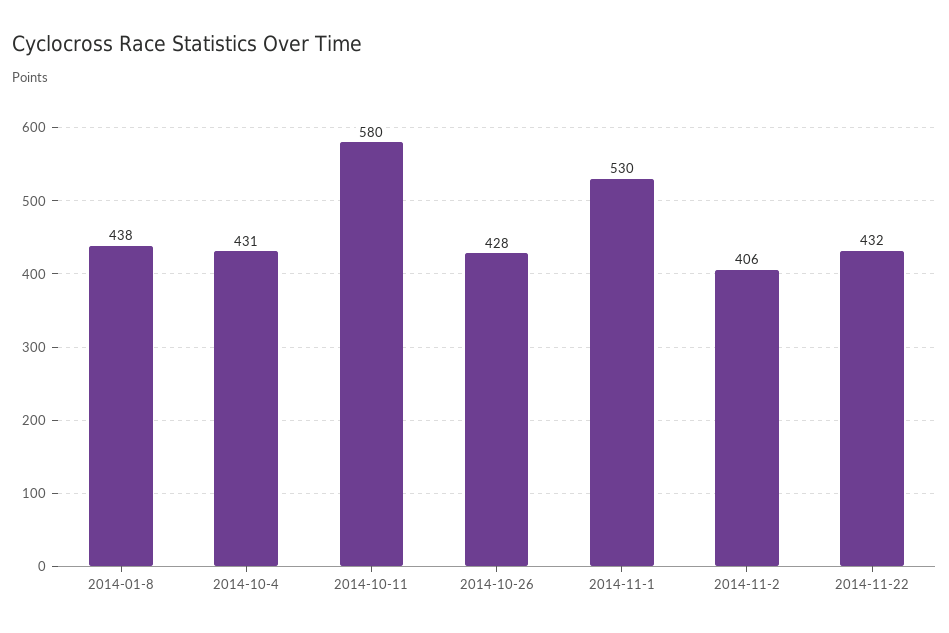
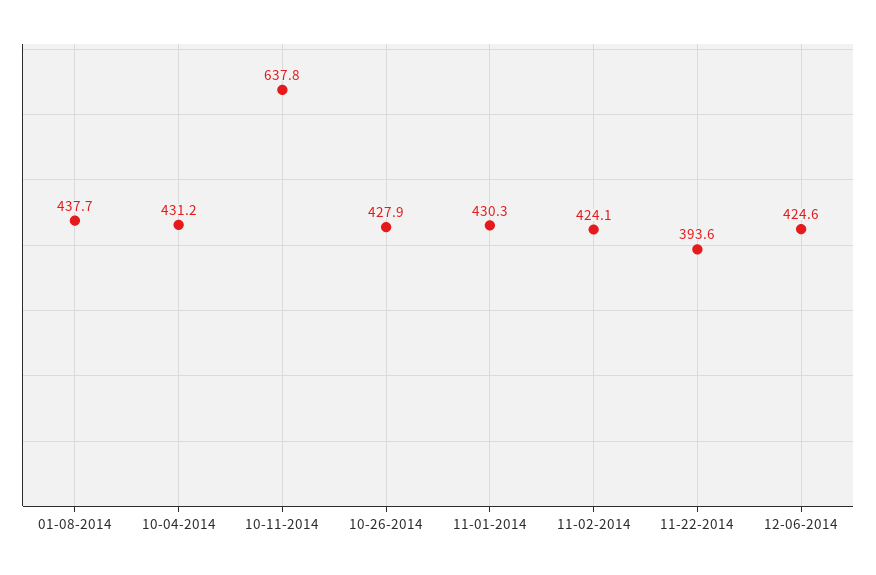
2014-10-11: 580 -> 637.8
2014-11-1: 530 -> 430.3
2014-11-2: 406 -> 424.1
2014-11-22: 432 -> 393.6
12-06-2014: none -> 424.6

